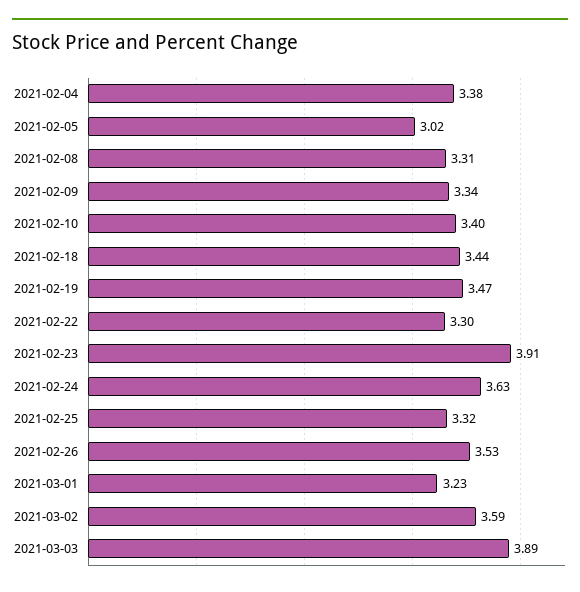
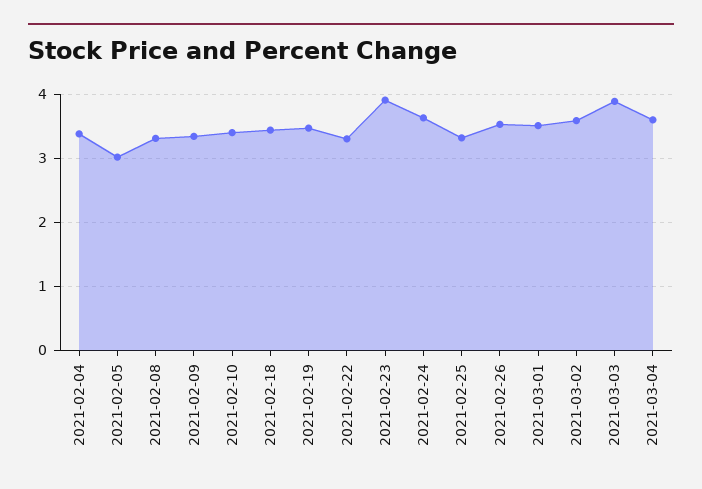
2021-03-01: 3.23 -> 3.5
2021-03-04: none -> 3.6

